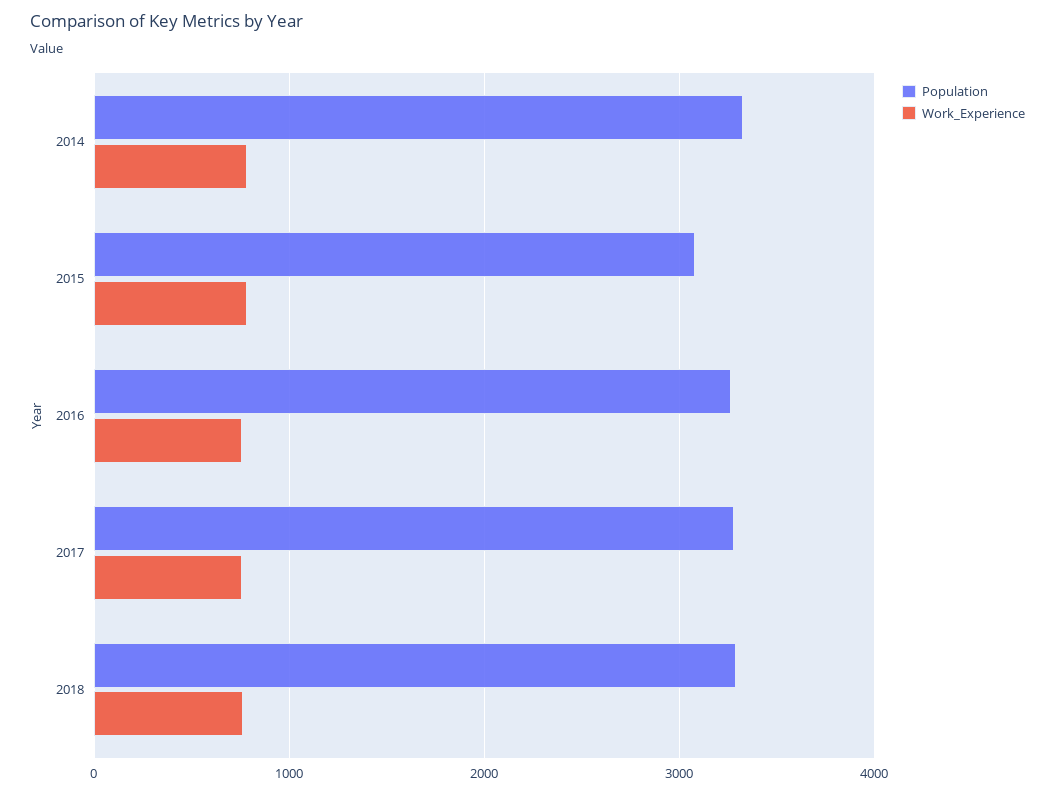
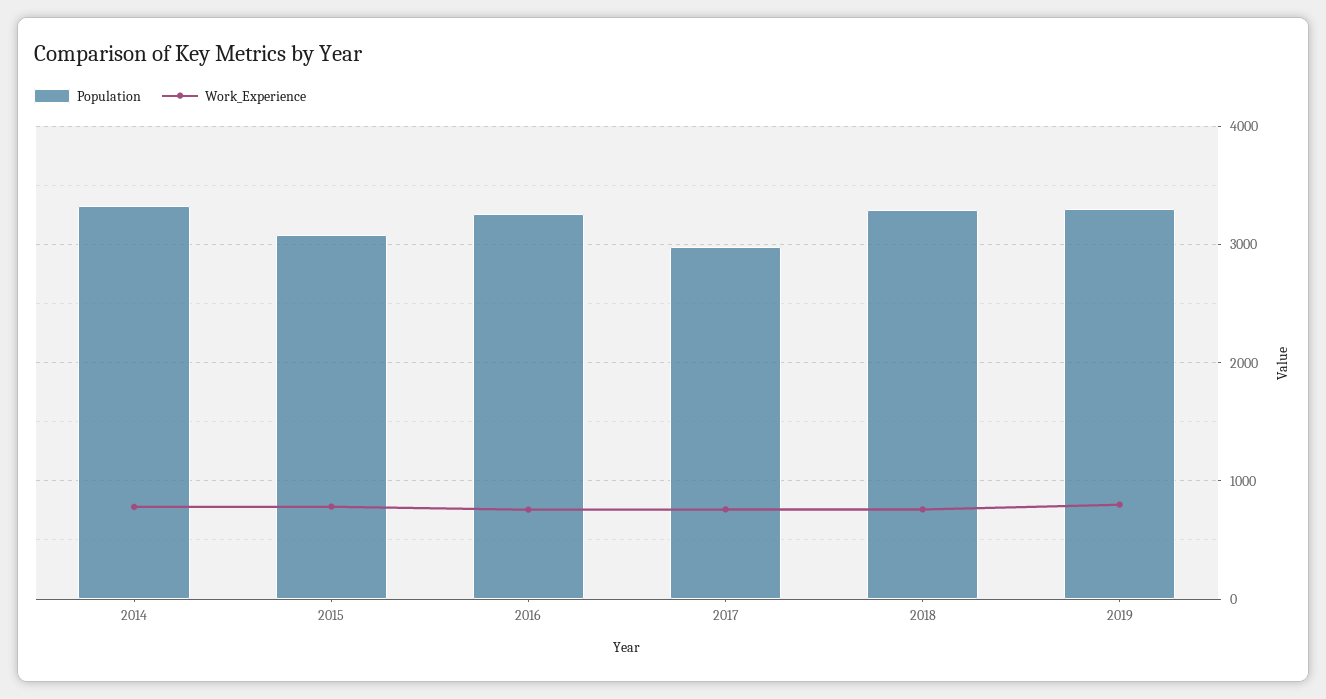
Population, 2017: 3300 -> 3000
Population, 2019: none -> 3300
Work_Experience, 2019: none -> 800

